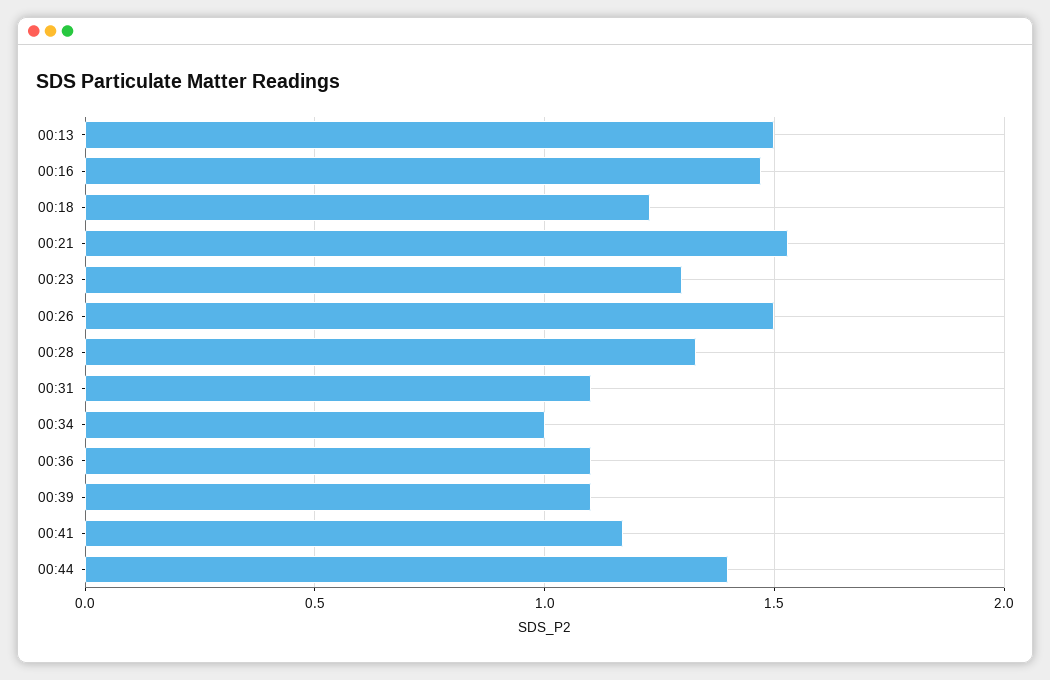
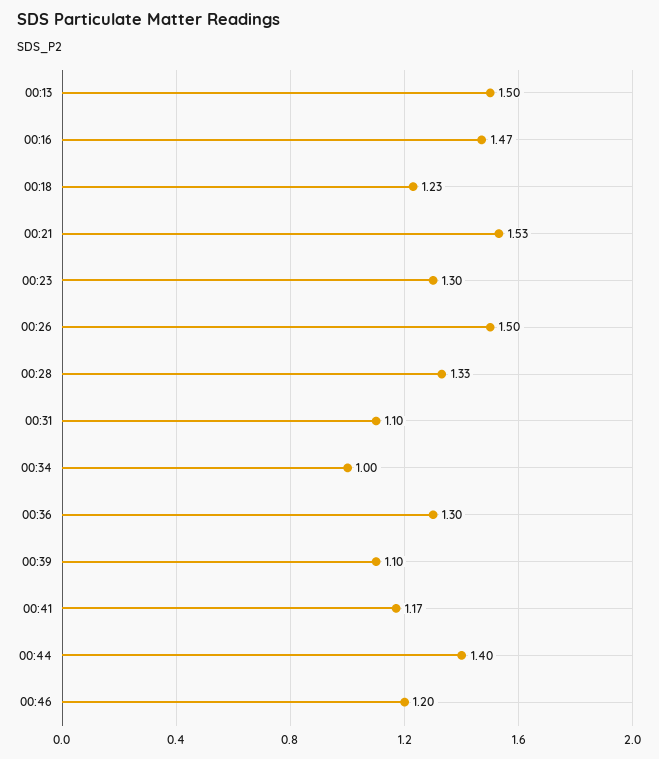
00:36: 1.1 -> 1.3
00:46: none -> 1.2

